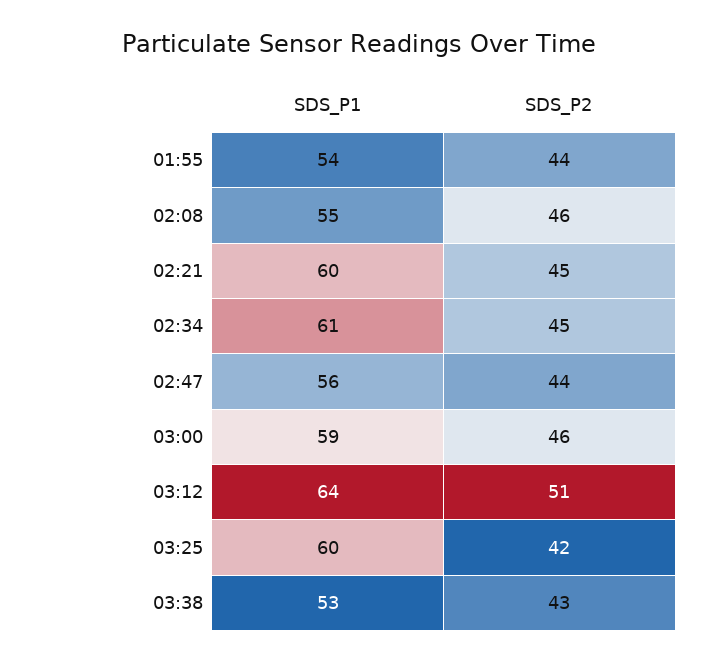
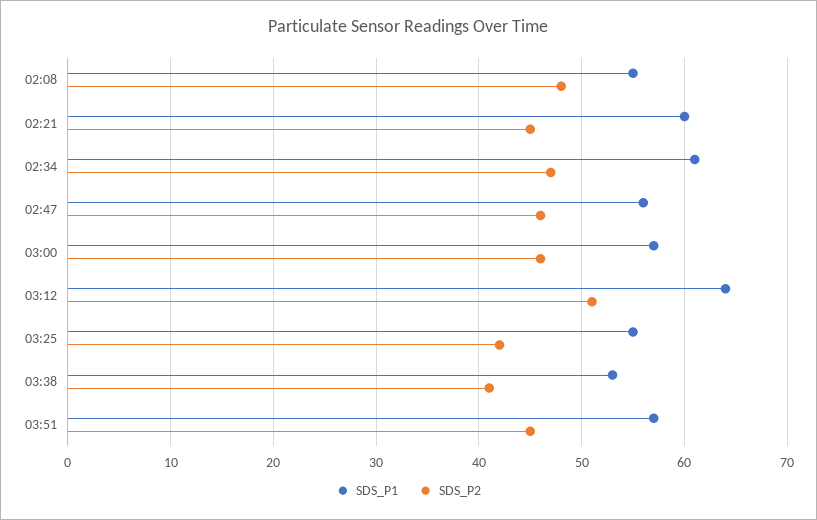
SDS_P1, 01:55: 54 -> none
SDS_P2, 01:55: 44 -> none
SDS_P2, 02:08: 46 -> 48
SDS_P2, 02:34: 45 -> 47
SDS_P2, 02:47: 44 -> 46
SDS_P1, 03:00: 59 -> 57
SDS_P1, 03:25: 60 -> 55
SDS_P2, 03:38: 43 -> 41
SDS_P1, 03:51: none -> 57
SDS_P2, 03:51: none -> 45

